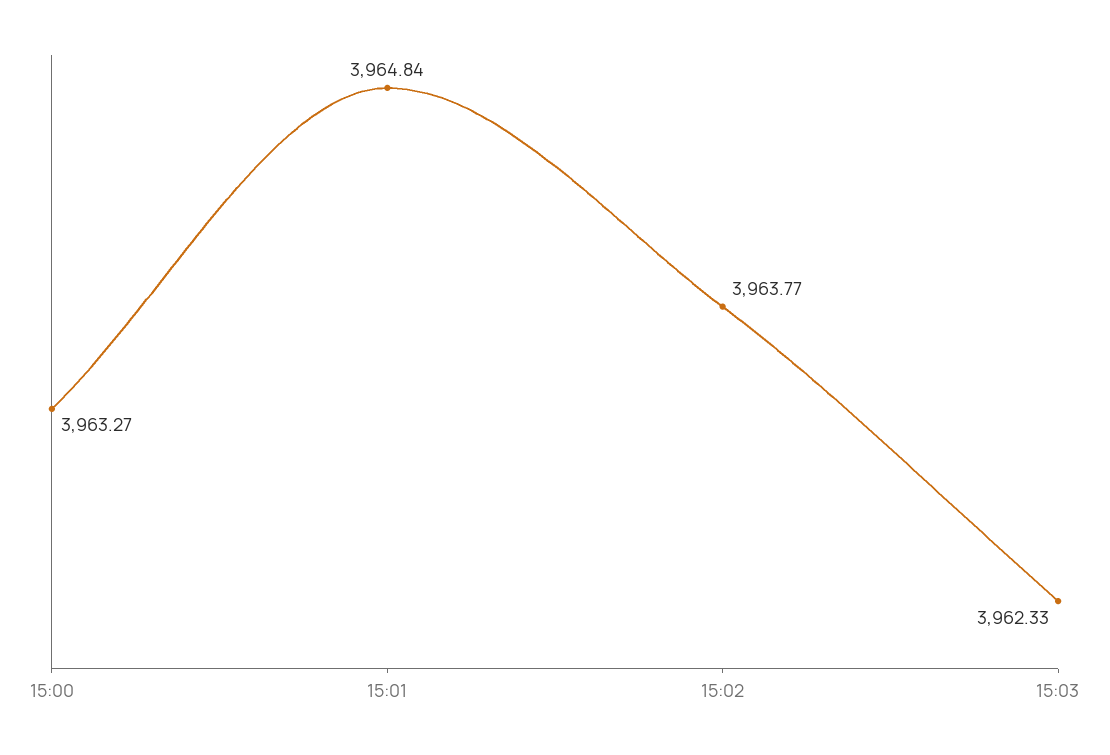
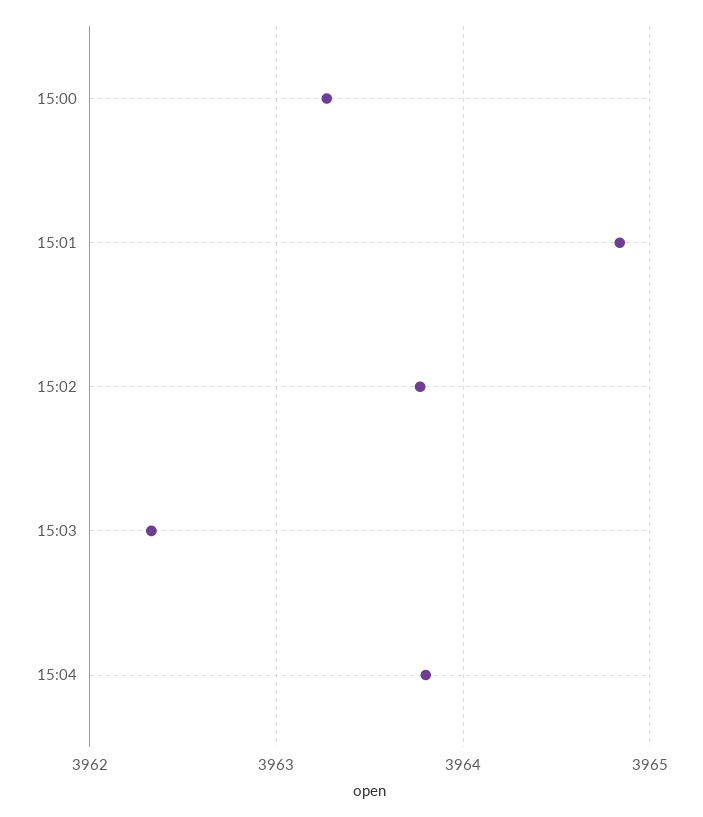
15:04: none -> 3963.8

